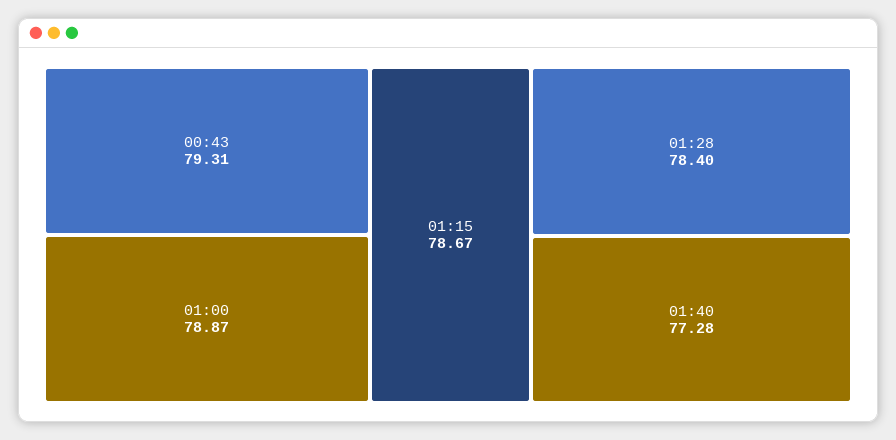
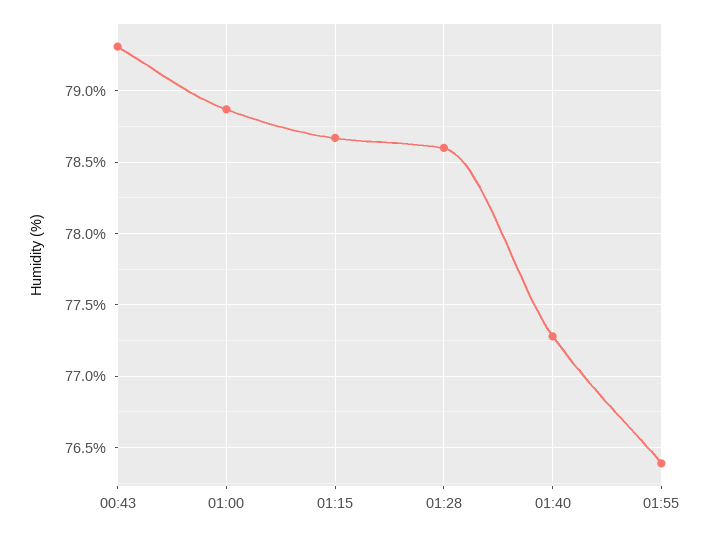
01:28: 78.4 -> 78.6
01:55: none -> 76.4

